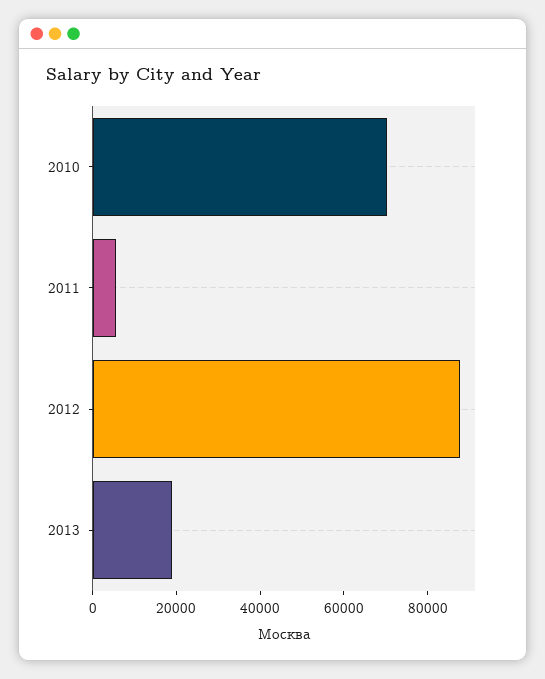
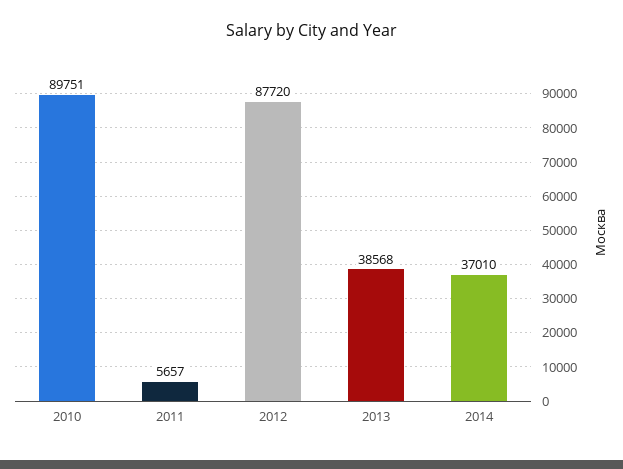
2010: 70000 -> 89751
2013: 20000 -> 38568
2014: none -> 37010

